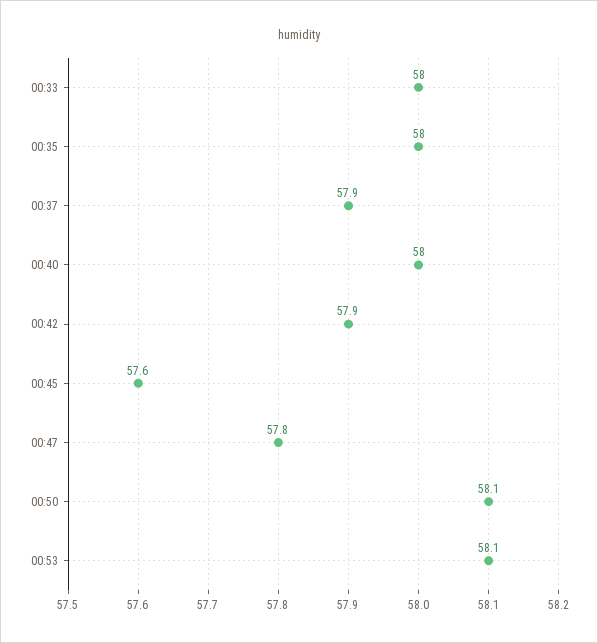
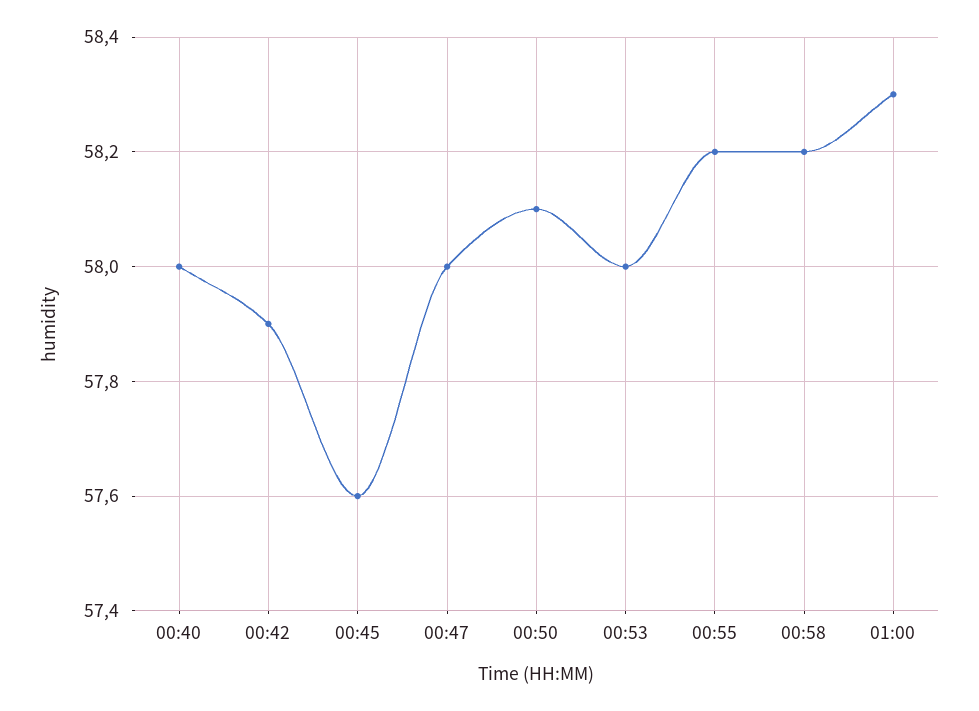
00:33: 58 -> none
00:35: 58 -> none
00:37: 57.9 -> none
00:47: 57.8 -> 58
00:53: 58.1 -> 58
00:55: none -> 58.2
00:58: none -> 58.2
01:00: none -> 58.3

